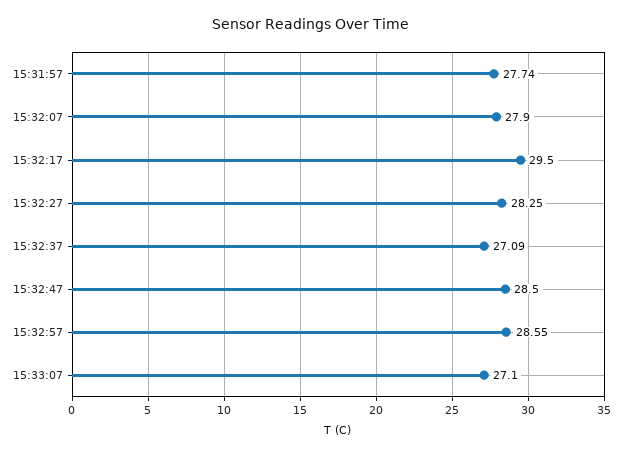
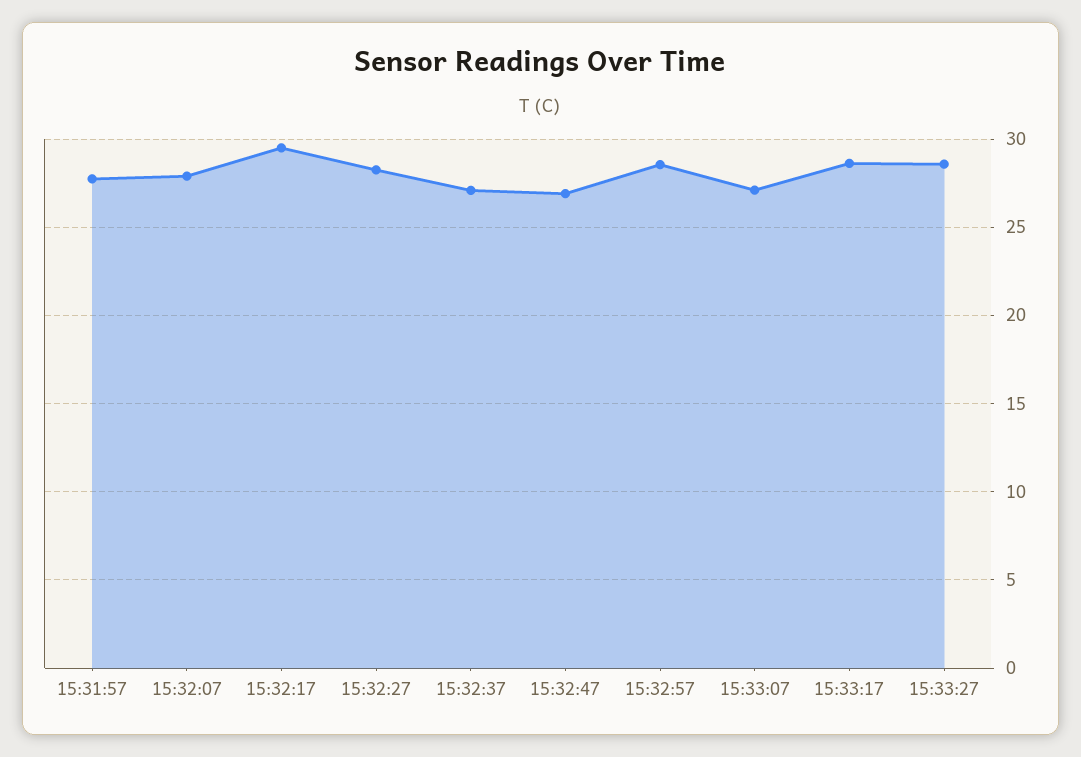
15:32:47: 28.5 -> 27
15:33:17: none -> 28.5
15:33:27: none -> 28.5

